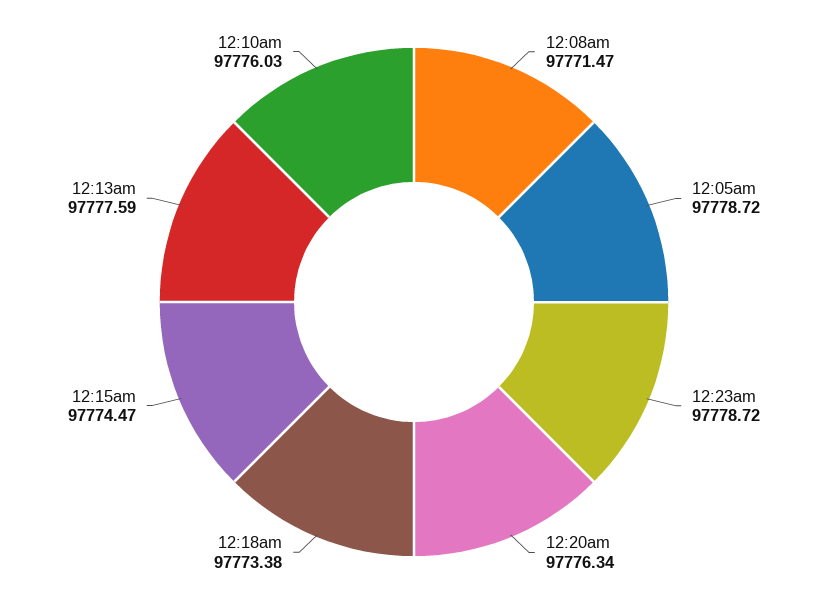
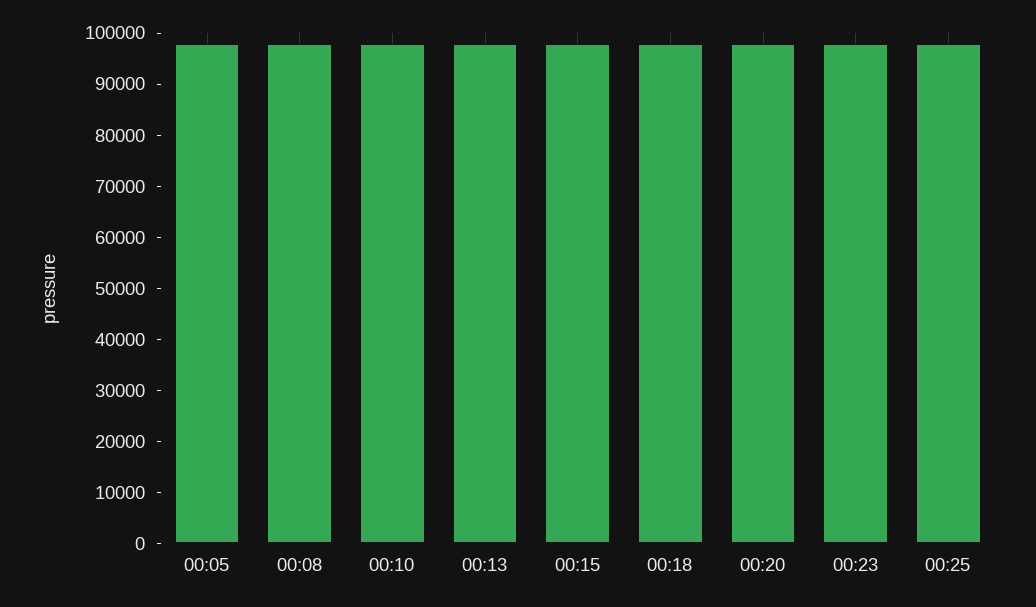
00:25: none -> 98000

